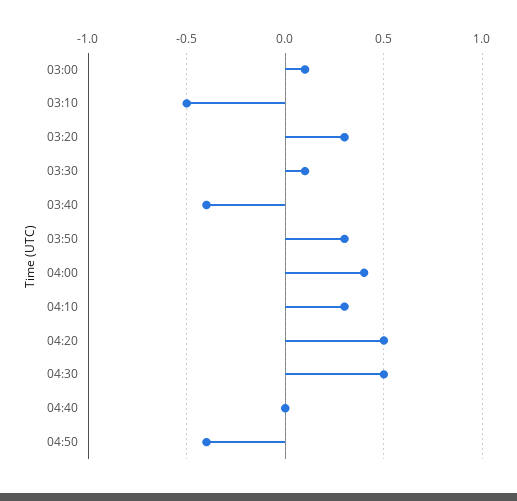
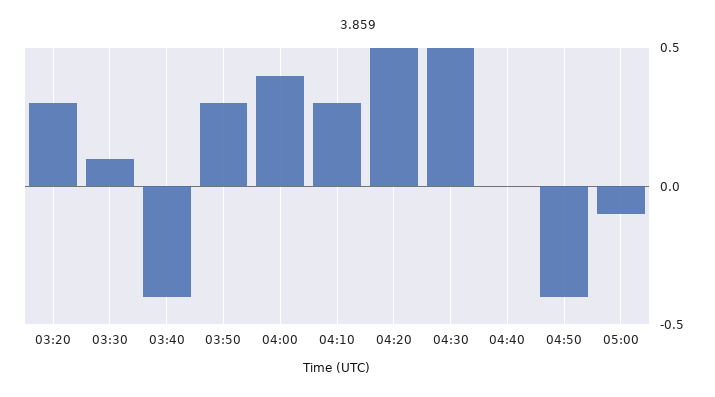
03:00: 0.1 -> none
03:10: -0.5 -> none
05:00: none -> -0.1

